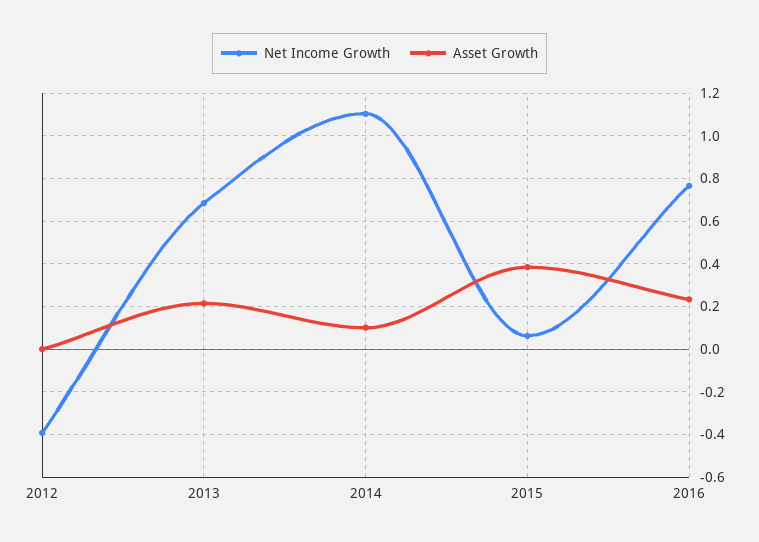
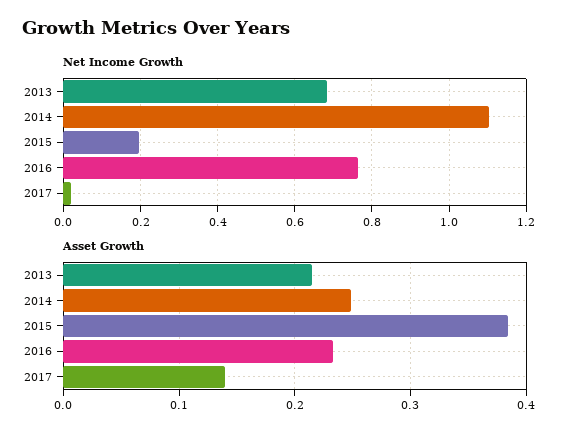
Net Income Growth, 2012: -0.4 -> none
Asset Growth, 2012: 0 -> none
Asset Growth, 2014: 0.1 -> 0.25
Net Income Growth, 2015: 0.05 -> 0.2
Net Income Growth, 2017: none -> 0.02
Asset Growth, 2017: none -> 0.14

